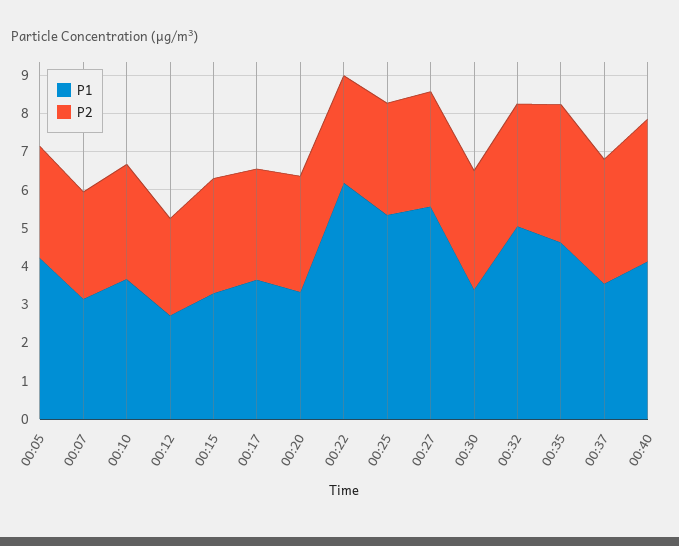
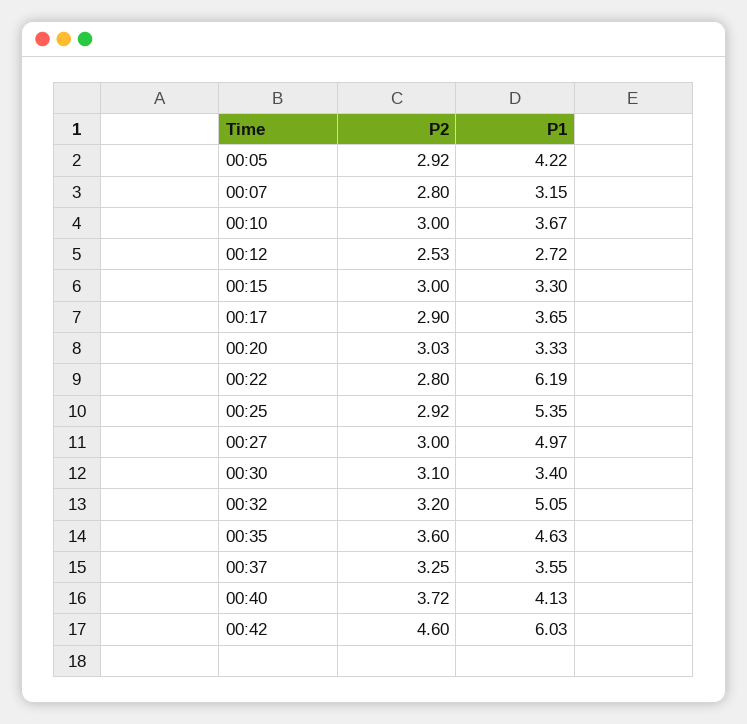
P1, 00:27: 5.5 -> 4.97
P2, 00:42: none -> 4.6
P1, 00:42: none -> 6.03

